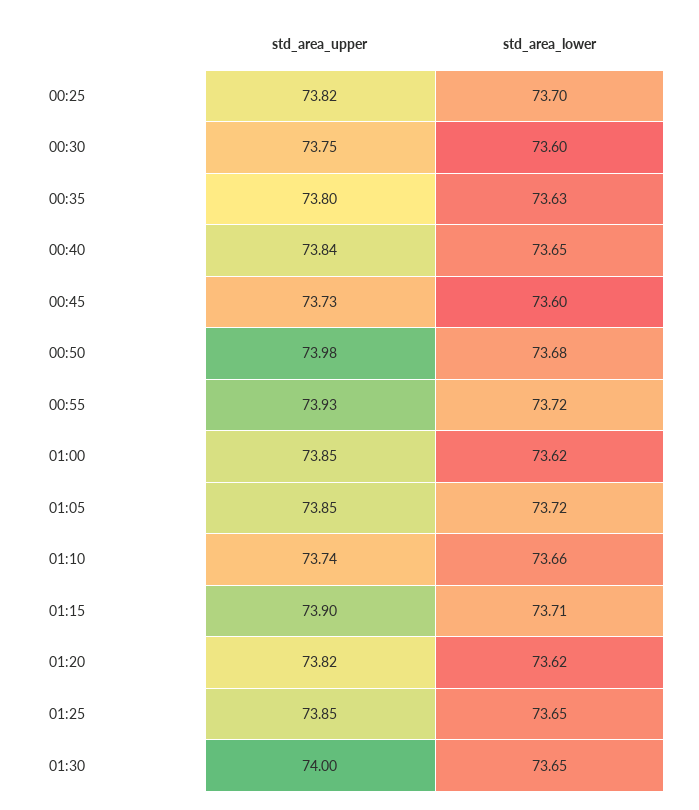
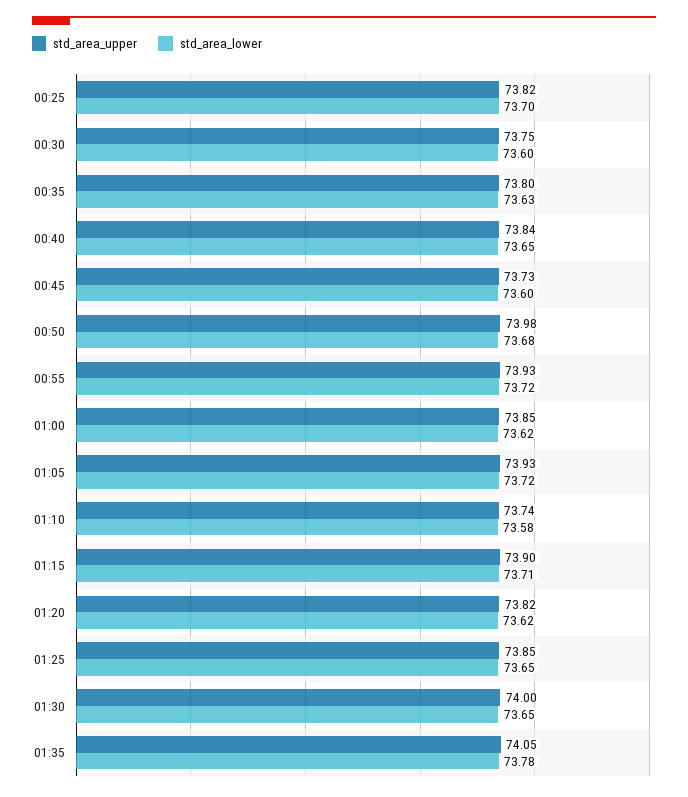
std_area_upper, 01:05: 73.85 -> 73.93
std_area_lower, 01:10: 73.66 -> 73.58
std_area_upper, 01:35: none -> 74.05
std_area_lower, 01:35: none -> 73.78

